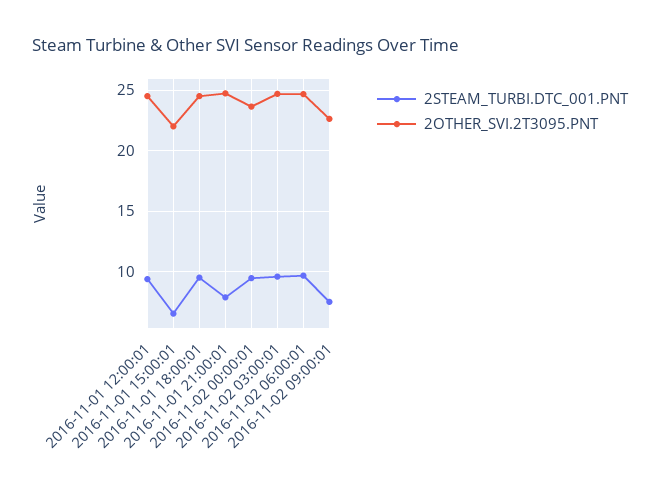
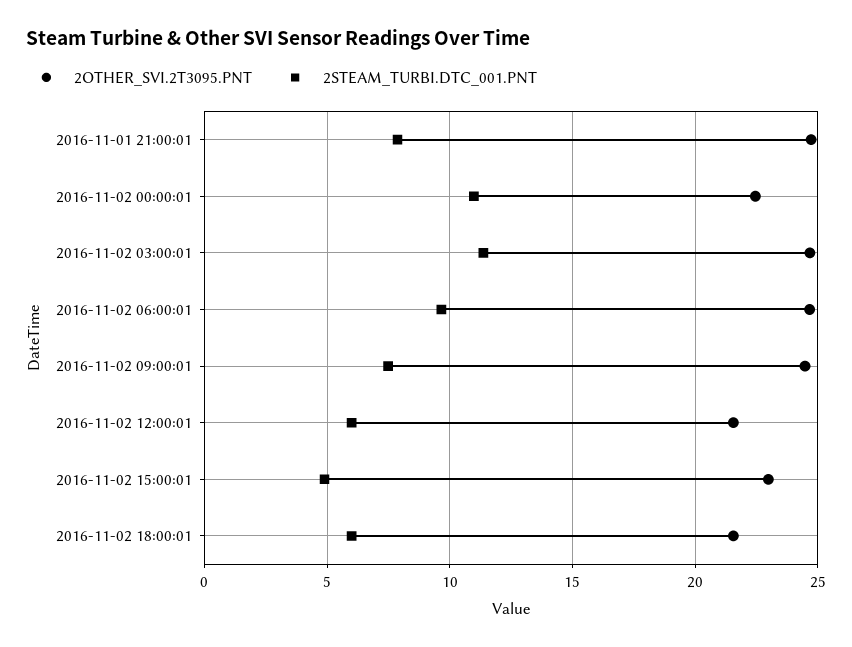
2STEAM_TURBI.DTC_001.PNT, 2016-11-01 12:00:01: 9.5 -> none
2OTHER_SVI.2T3095.PNT, 2016-11-01 12:00:01: 24.5 -> none
2STEAM_TURBI.DTC_001.PNT, 2016-11-01 15:00:01: 6.5 -> none
2OTHER_SVI.2T3095.PNT, 2016-11-01 15:00:01: 22 -> none
2STEAM_TURBI.DTC_001.PNT, 2016-11-01 18:00:01: 9.5 -> none
2OTHER_SVI.2T3095.PNT, 2016-11-01 18:00:01: 24.5 -> none
2STEAM_TURBI.DTC_001.PNT, 2016-11-02 00:00:01: 9.5 -> 11
2OTHER_SVI.2T3095.PNT, 2016-11-02 00:00:01: 23.5 -> 22.5
2STEAM_TURBI.DTC_001.PNT, 2016-11-02 03:00:01: 9.5 -> 11.5
2OTHER_SVI.2T3095.PNT, 2016-11-02 09:00:01: 22.5 -> 24.5
2OTHER_SVI.2T3095.PNT, 2016-11-02 12:00:01: none -> 21.5
2STEAM_TURBI.DTC_001.PNT, 2016-11-02 12:00:01: none -> 6
2OTHER_SVI.2T3095.PNT, 2016-11-02 15:00:01: none -> 23
2STEAM_TURBI.DTC_001.PNT, 2016-11-02 15:00:01: none -> 5
2OTHER_SVI.2T3095.PNT, 2016-11-02 18:00:01: none -> 21.5
2STEAM_TURBI.DTC_001.PNT, 2016-11-02 18:00:01: none -> 6

